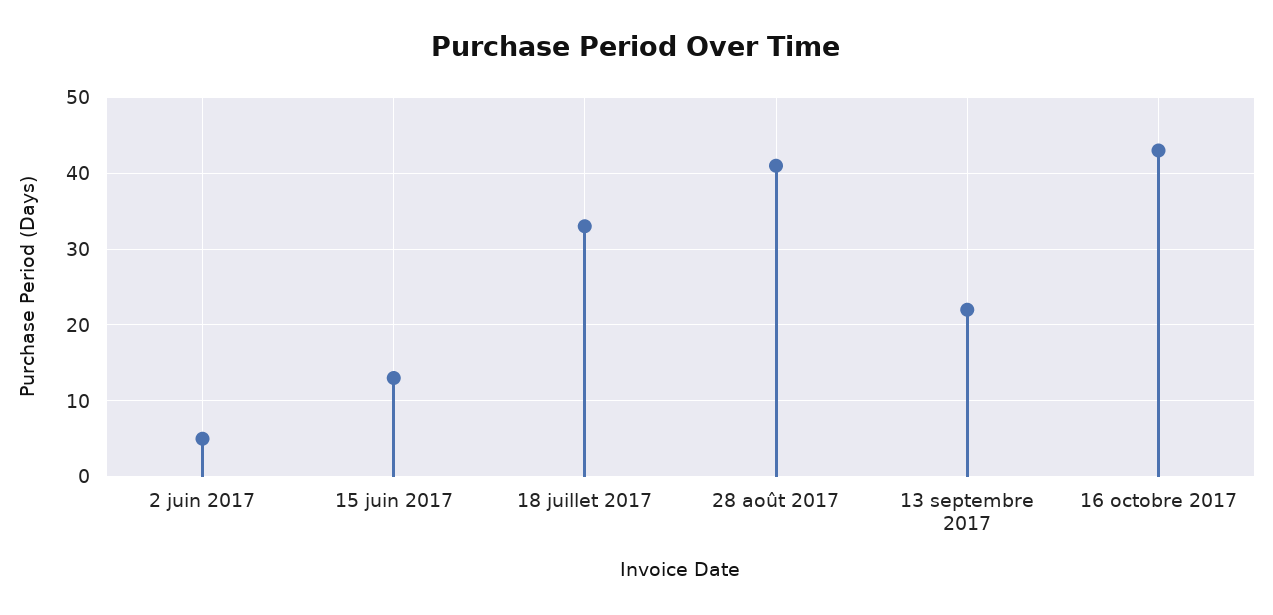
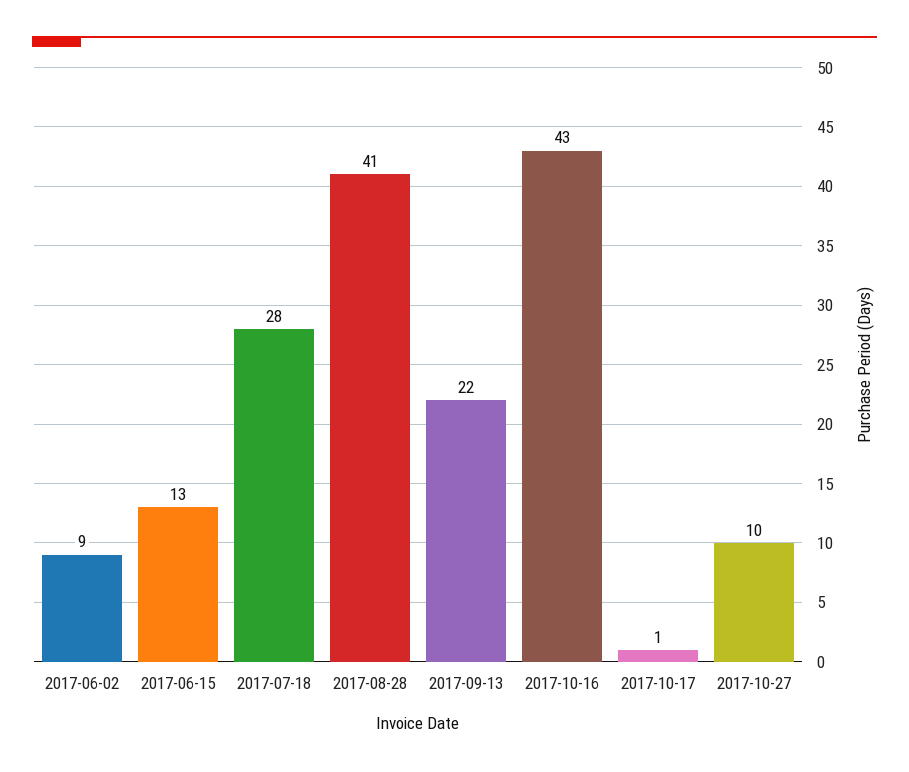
2 juin 2017: 5 -> 9
18 juillet 2017: 33 -> 28
2017-10-17: none -> 1
2017-10-27: none -> 10

